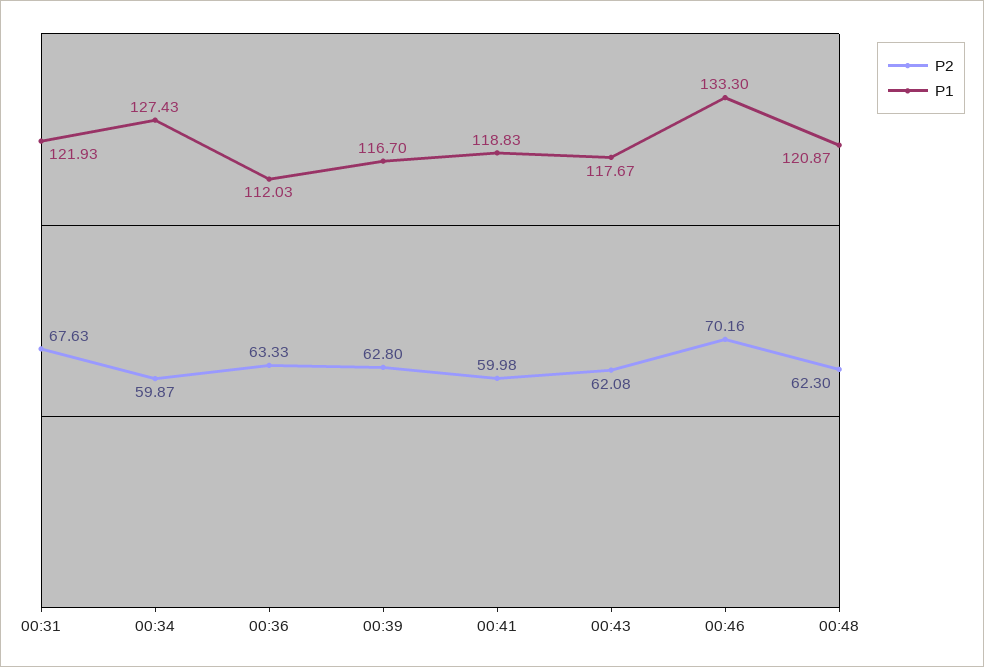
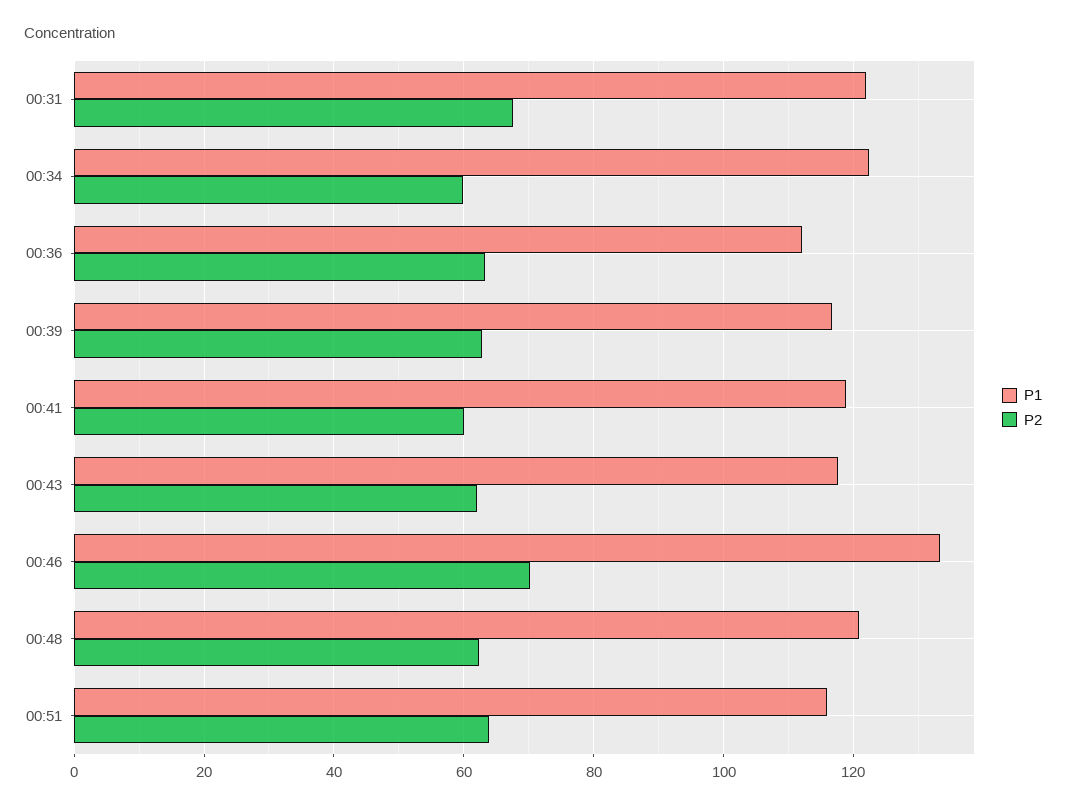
P1, 00:34: 127.43 -> 122
P1, 00:51: none -> 116
P2, 00:51: none -> 64

